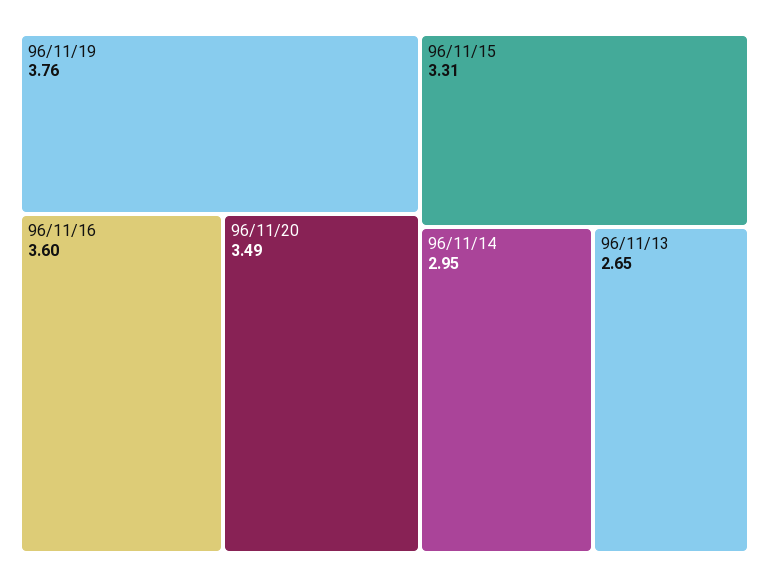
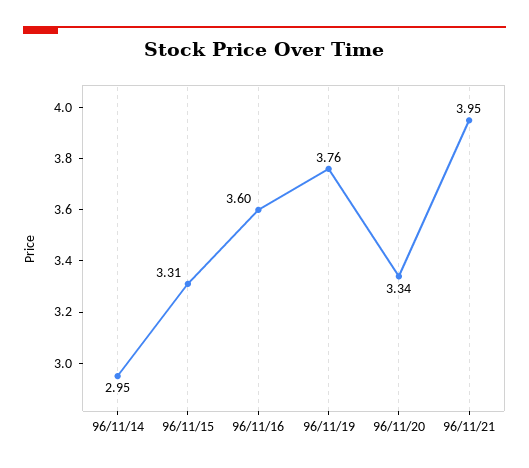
96/11/20: 3.49 -> 3.34
96/11/13: 2.65 -> none
96/11/21: none -> 3.95

